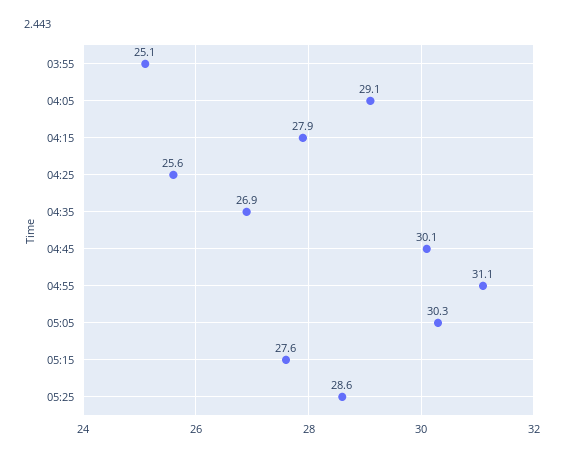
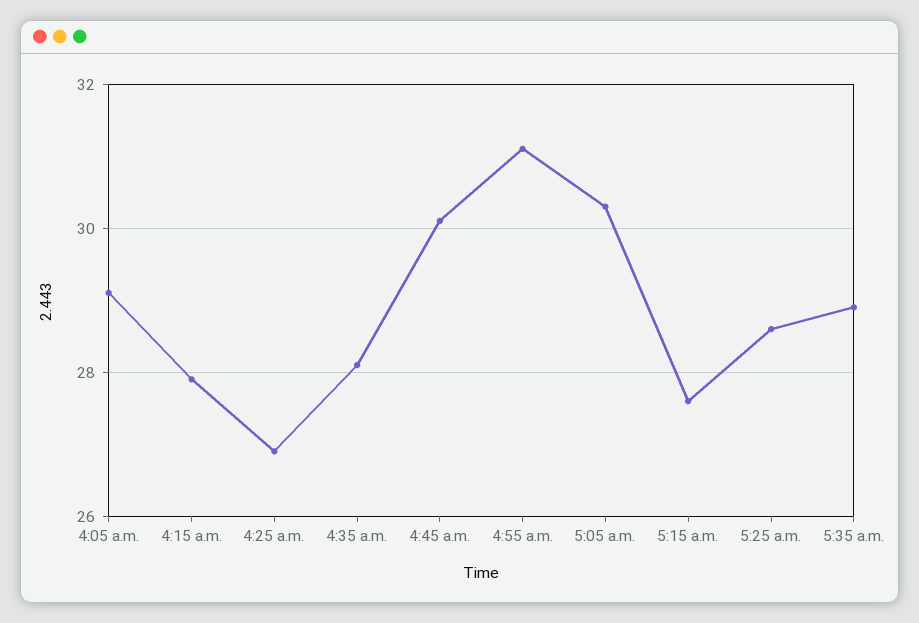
03:55: 25.1 -> none
04:25: 25.6 -> 27
04:35: 26.9 -> 28
5:35 a.m.: none -> 29

